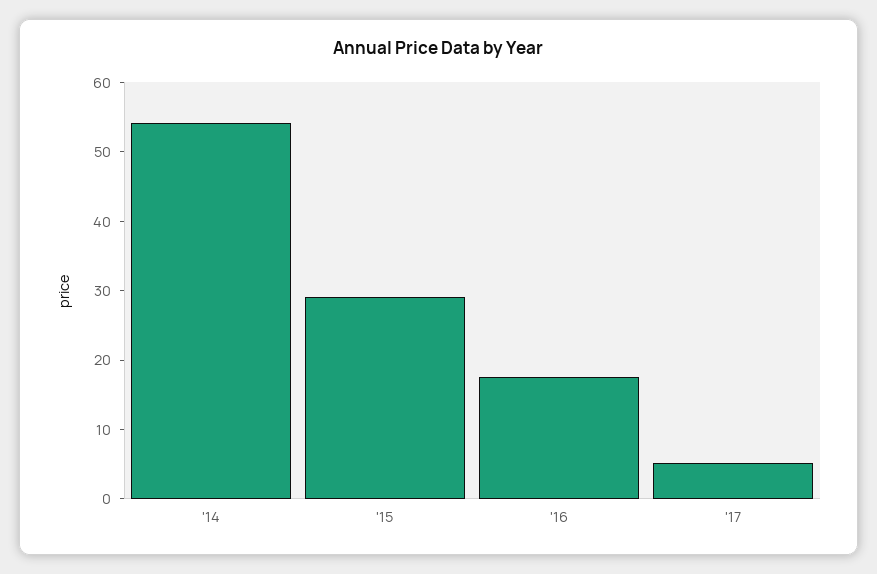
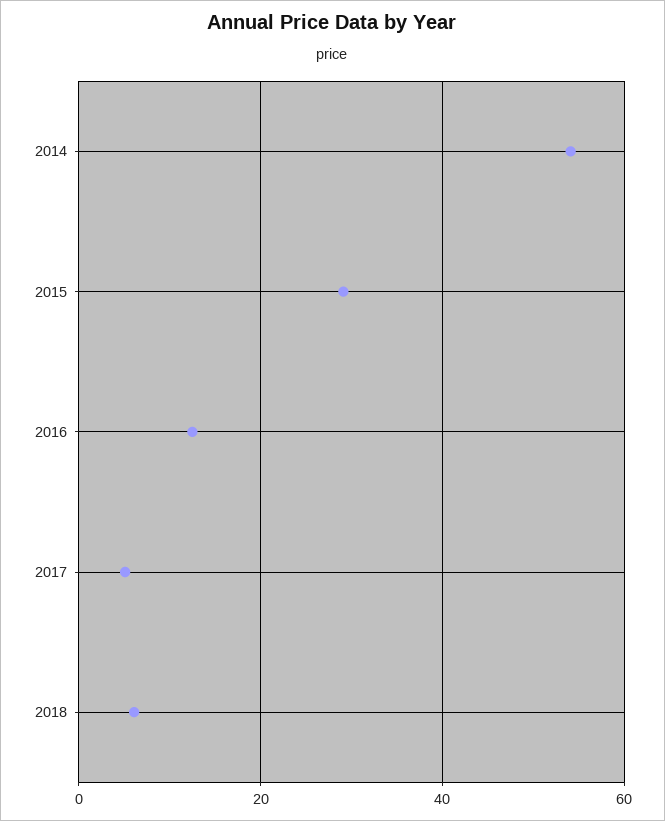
'16: 18 -> 12
2018: none -> 6

